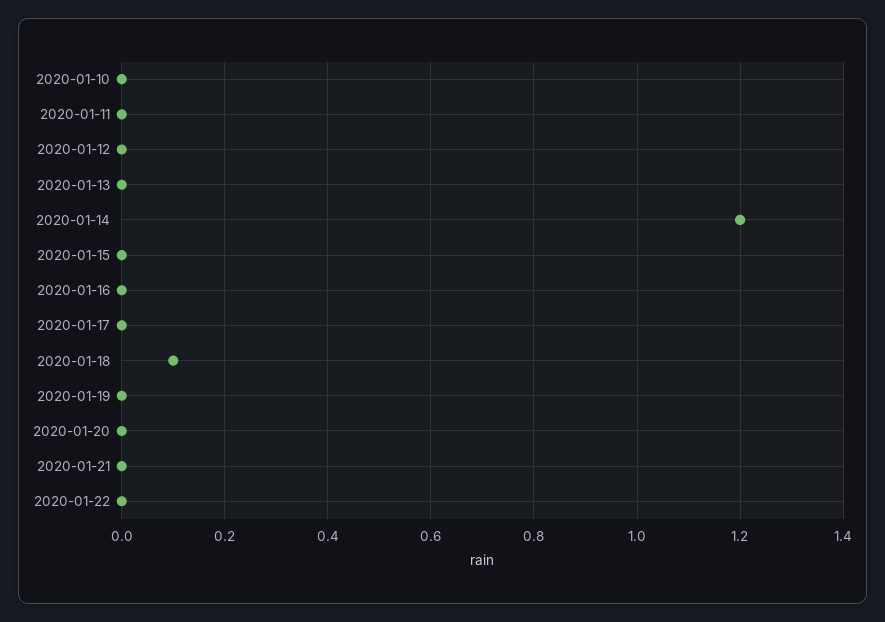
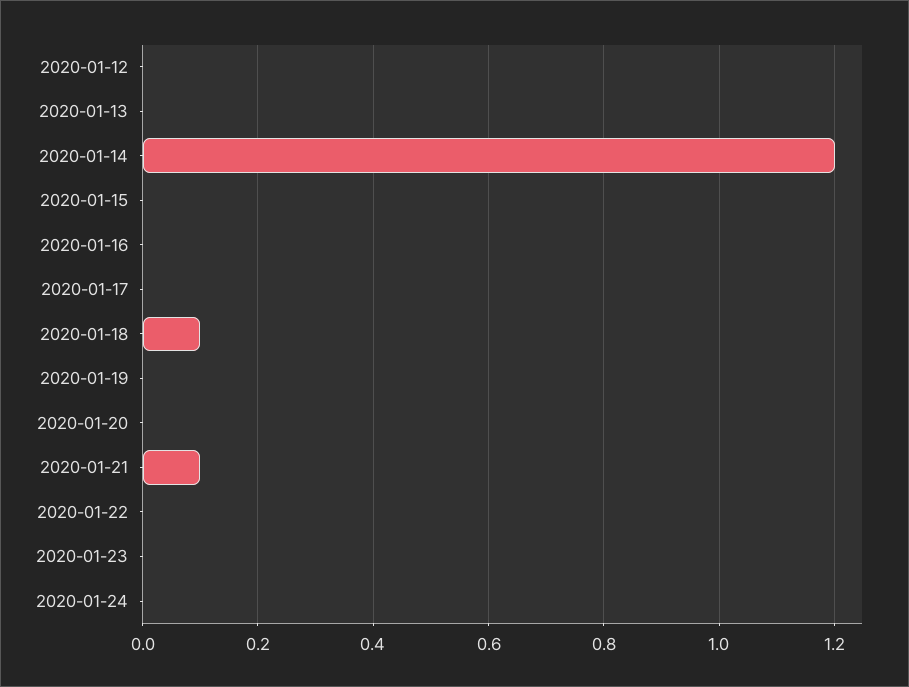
2020-01-10: 0 -> none
2020-01-11: 0 -> none
2020-01-21: 0 -> 0.1
2020-01-23: none -> 0
2020-01-24: none -> 0

